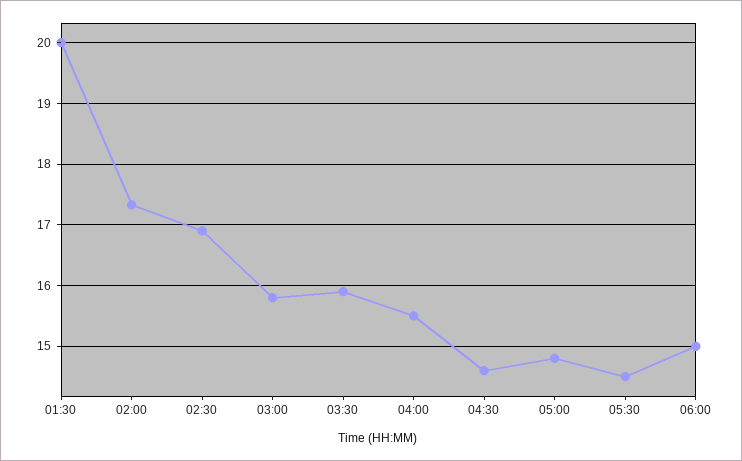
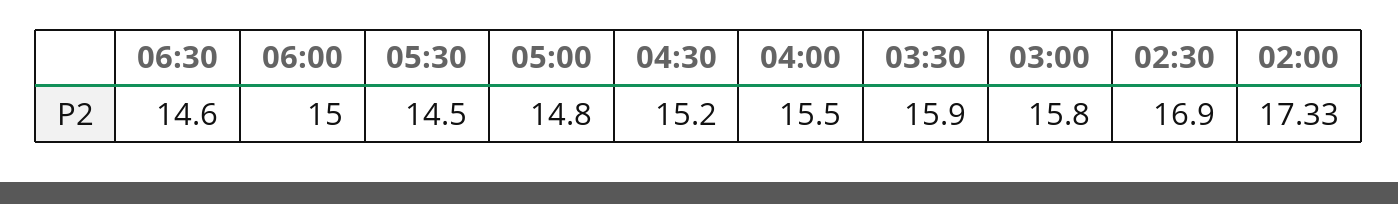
01:30: 20 -> none
04:30: 14.6 -> 15.2
06:30: none -> 14.6

